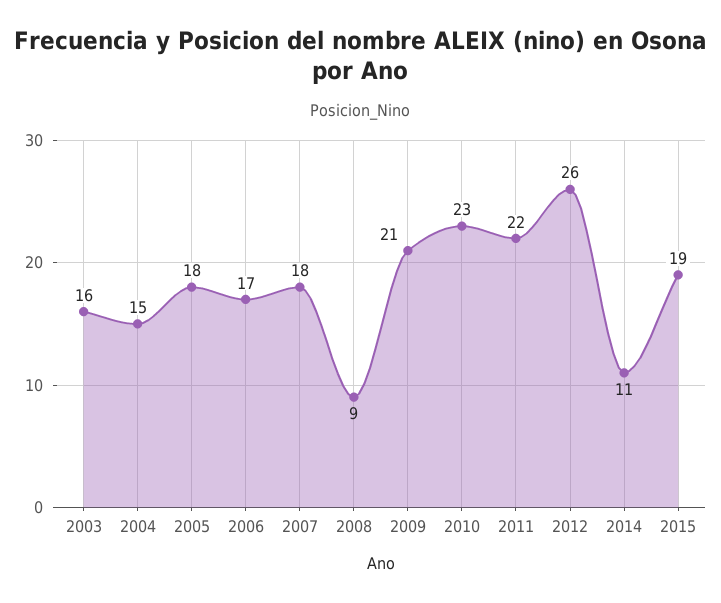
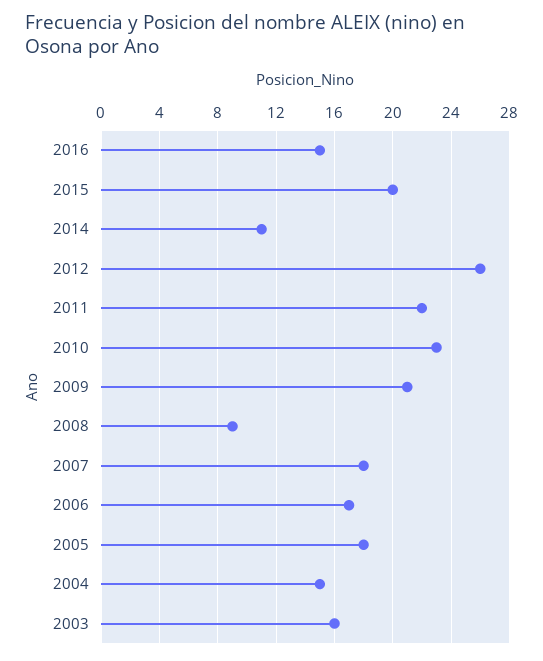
2015: 19 -> 20
2016: none -> 15

